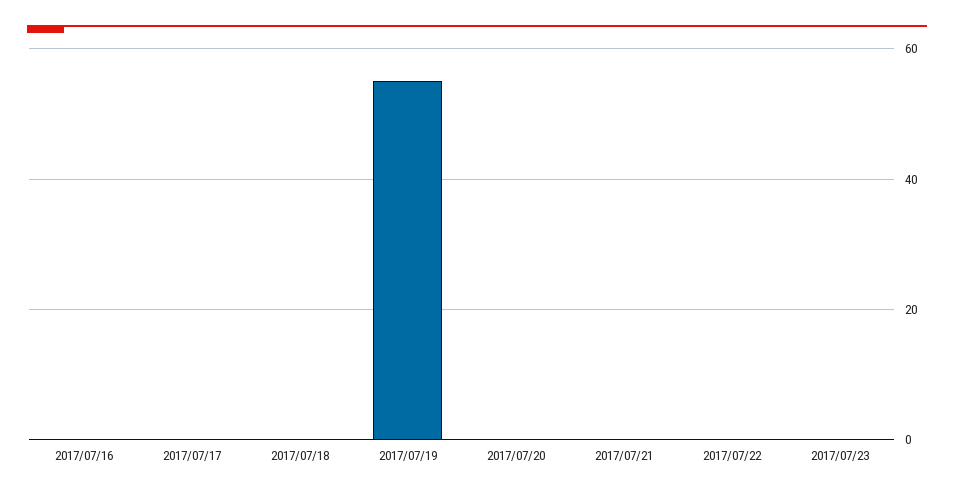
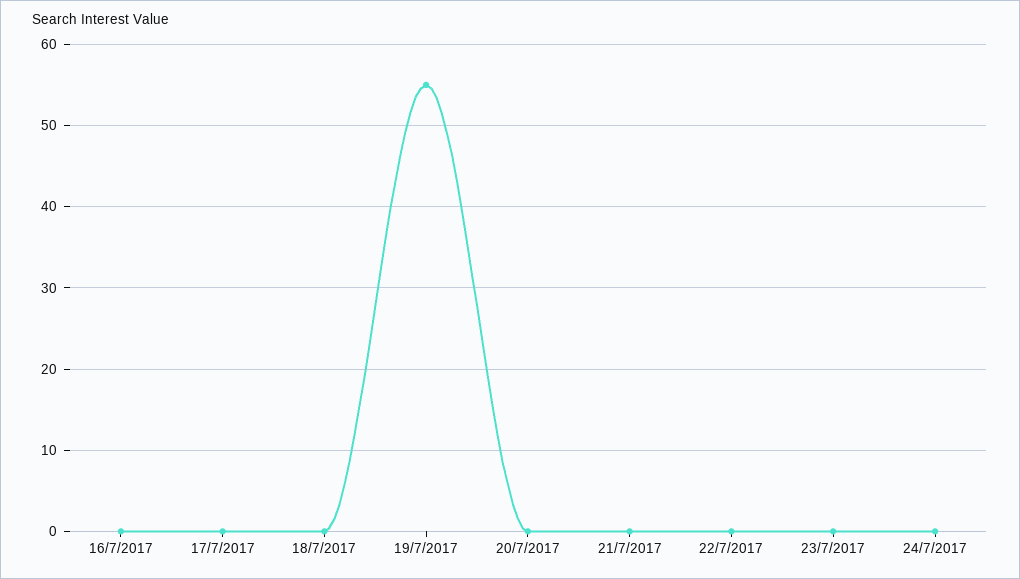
24/7/2017: none -> 0

